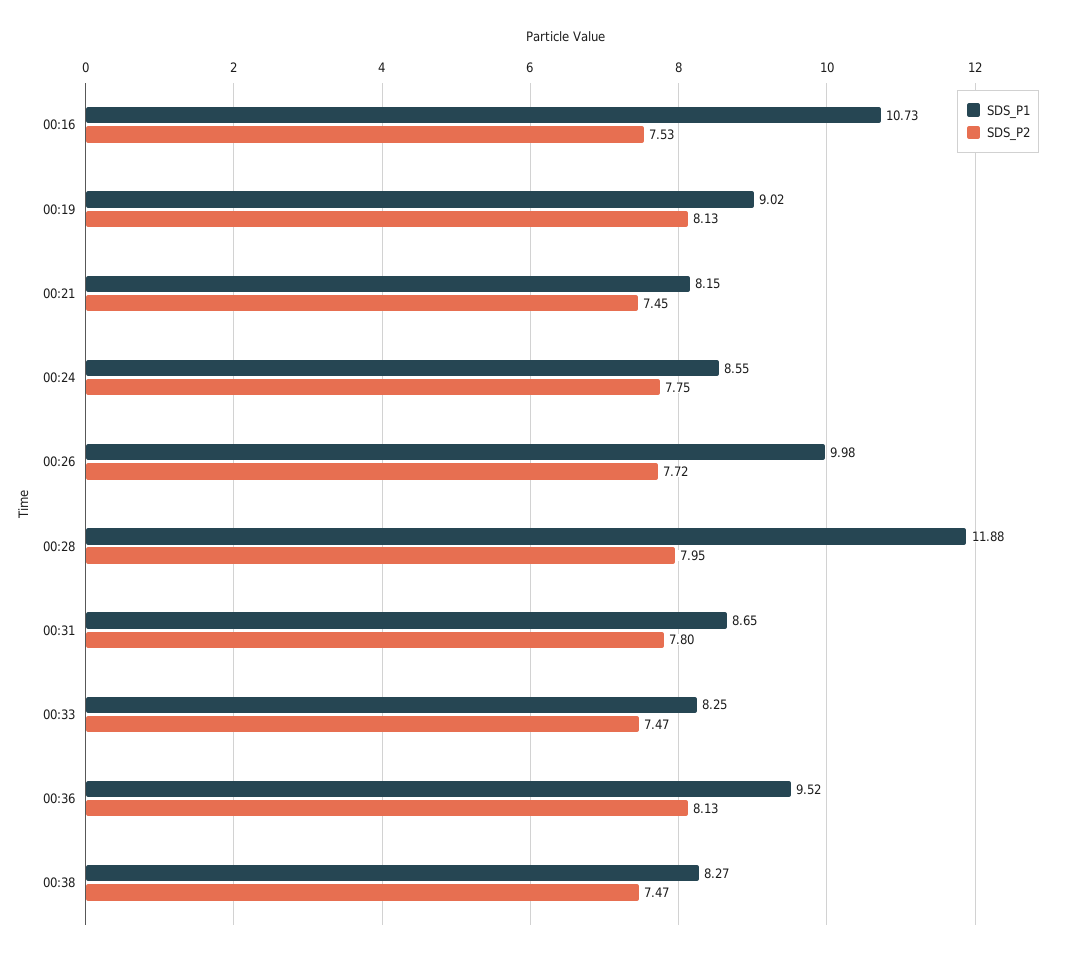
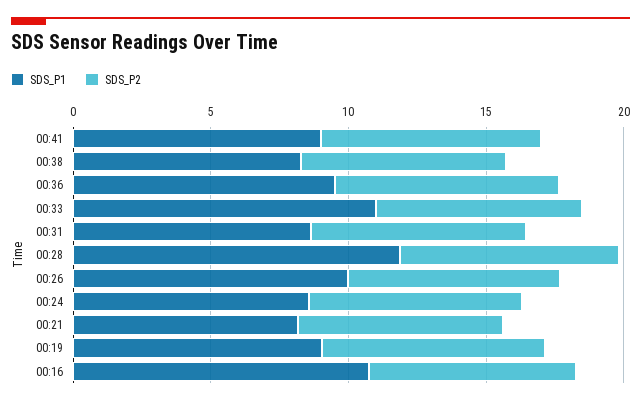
SDS_P1, 00:33: 8.25 -> 11
SDS_P1, 00:41: none -> 9
SDS_P2, 00:41: none -> 8

